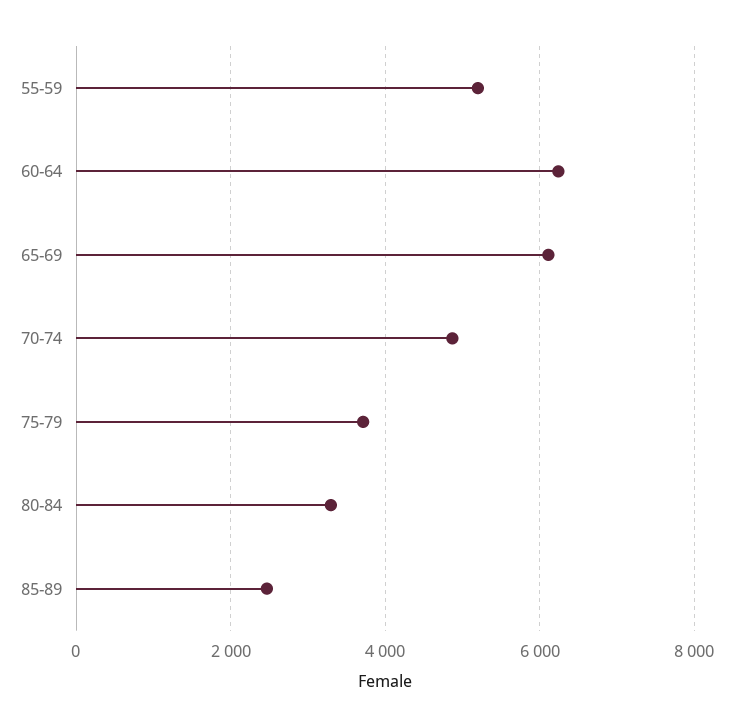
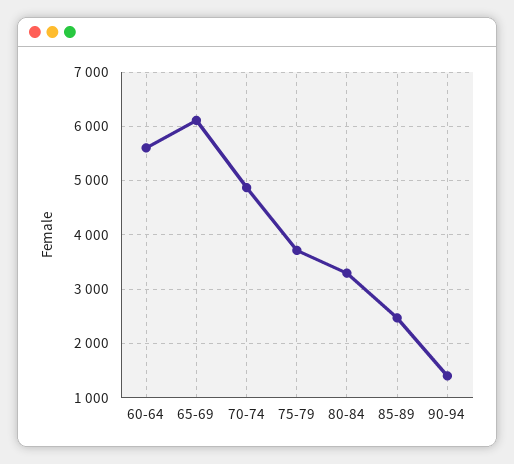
55-59: 5200 -> none
60-64: 6200 -> 5600
90-94: none -> 1400

